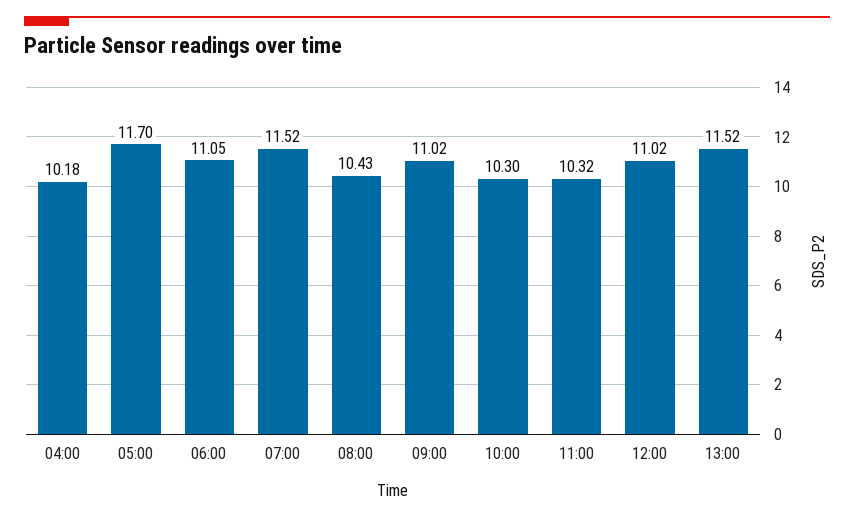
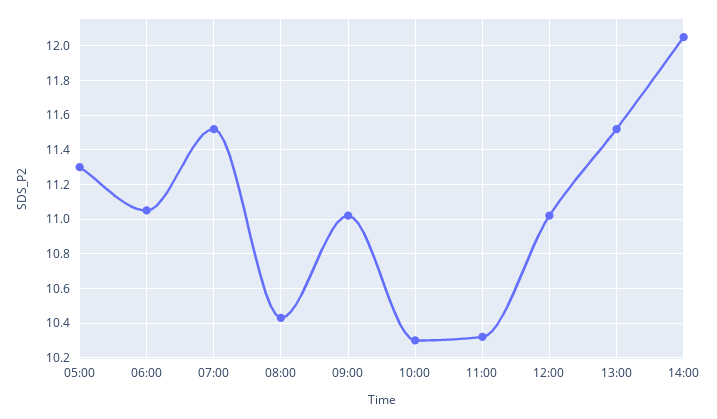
04:00: 10.18 -> none
05:00: 11.7 -> 11.3
14:00: none -> 12.05

